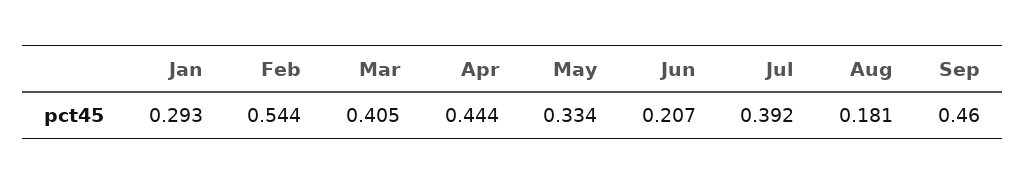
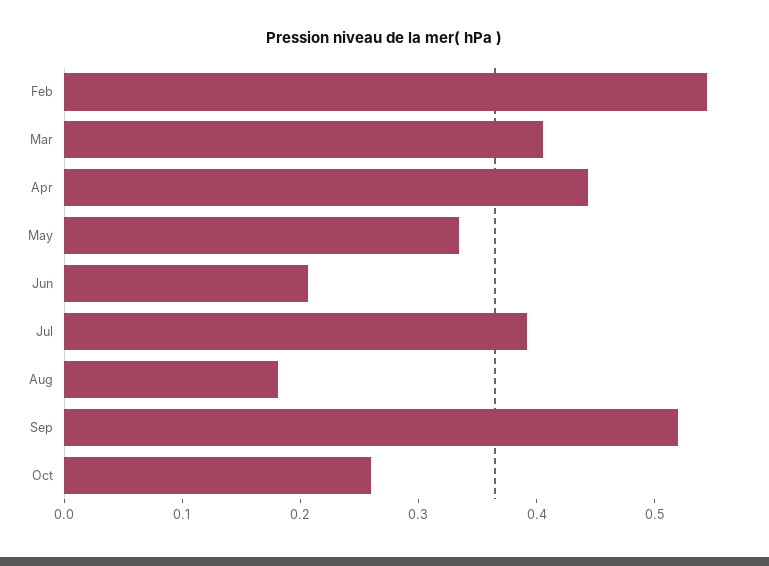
Jan: 0.293 -> none
Sep: 0.46 -> 0.52
Oct: none -> 0.26

